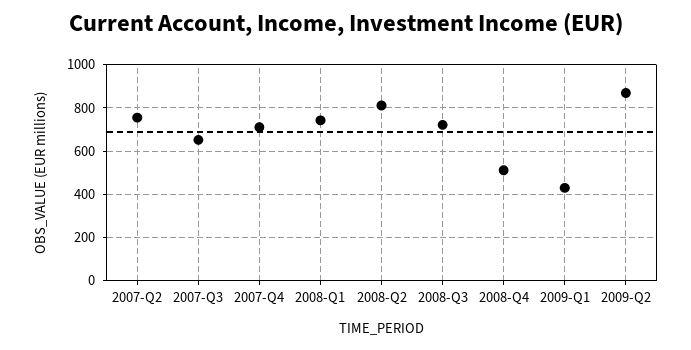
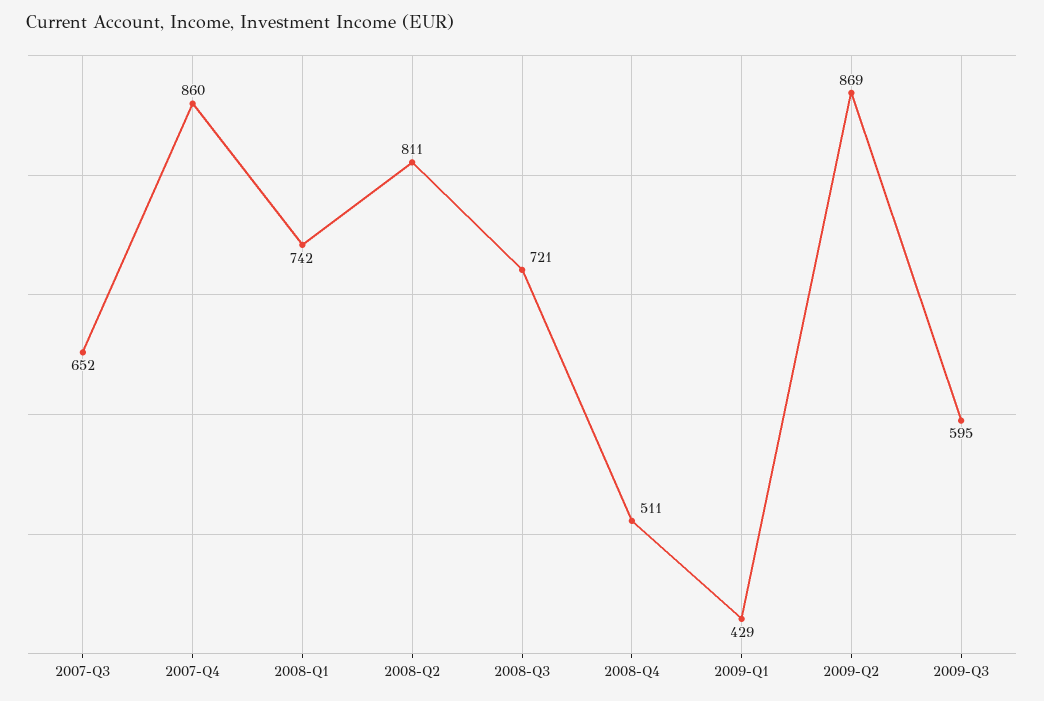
2007-Q2: 750 -> none
2007-Q4: 700 -> 860
2009-Q3: none -> 595

